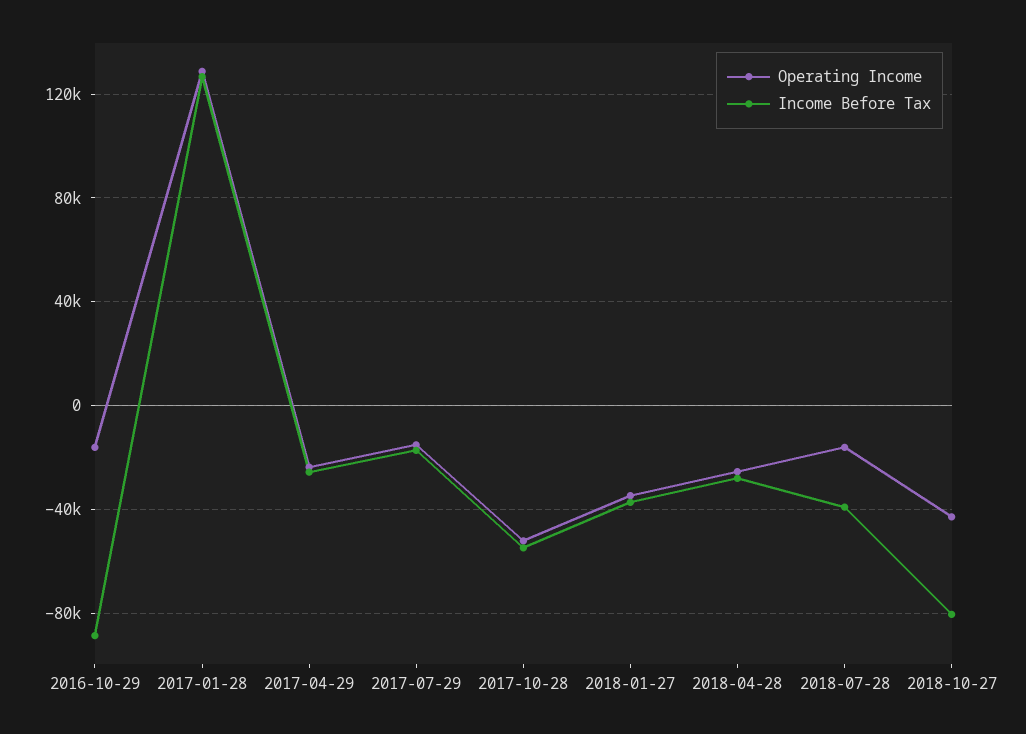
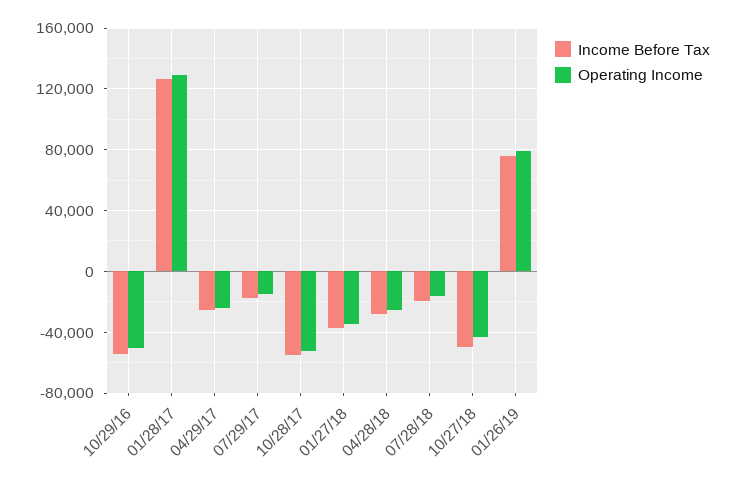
Operating Income, 2016-10-29: -15000 -> -50000
Income Before Tax, 2016-10-29: -90000 -> -55000
Income Before Tax, 2018-07-28: -40000 -> -20000
Income Before Tax, 2018-10-27: -80000 -> -50000
Income Before Tax, 01/26/19: none -> 75000
Operating Income, 01/26/19: none -> 80000

